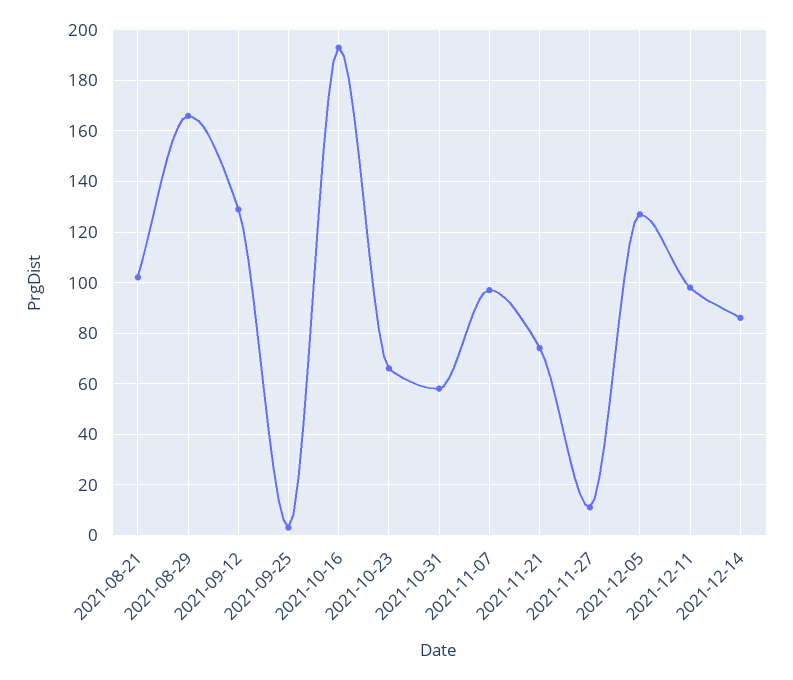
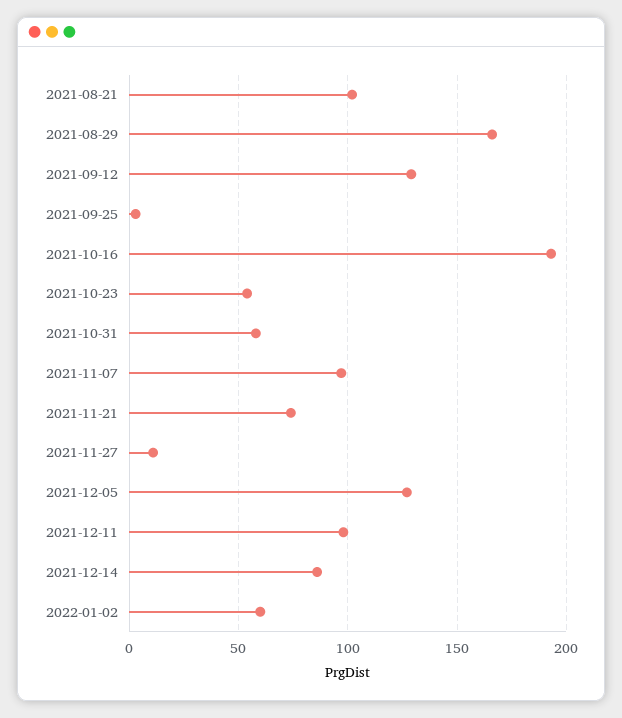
2021-10-23: 65 -> 55
2022-01-02: none -> 60

